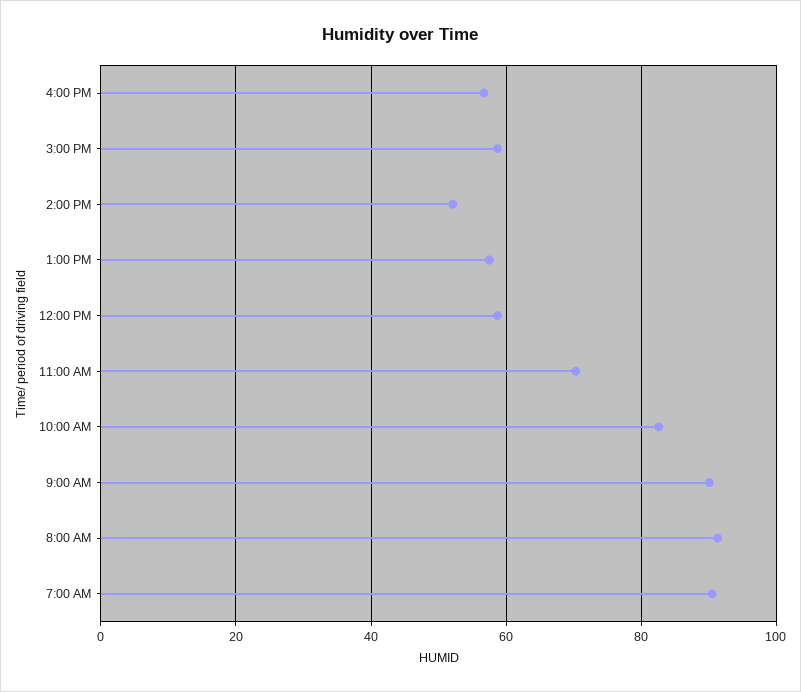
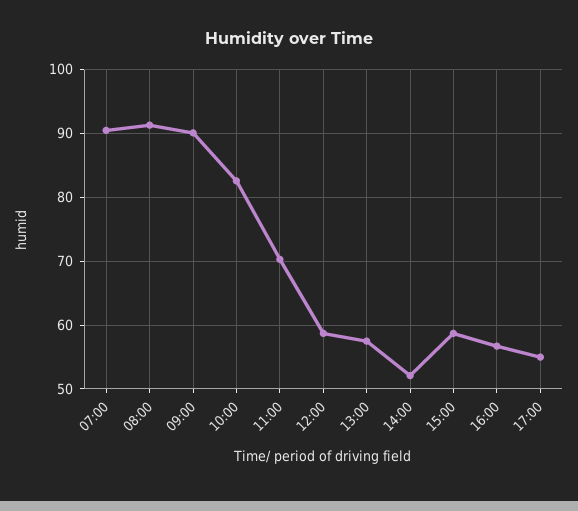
17:00: none -> 55

